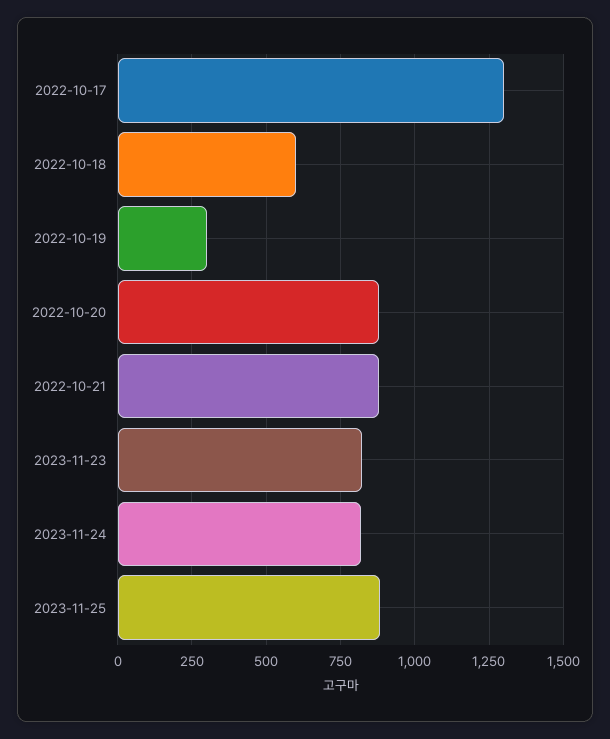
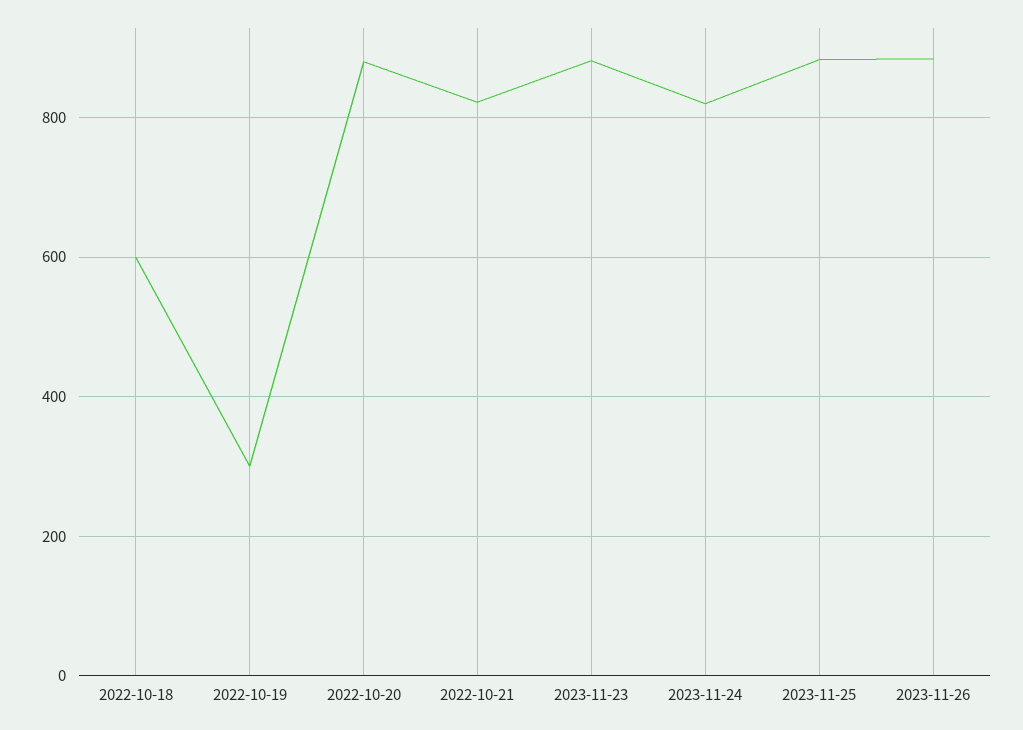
2022-10-17: 1300 -> none
2022-10-21: 875 -> 820
2023-11-23: 825 -> 880
2023-11-26: none -> 880

